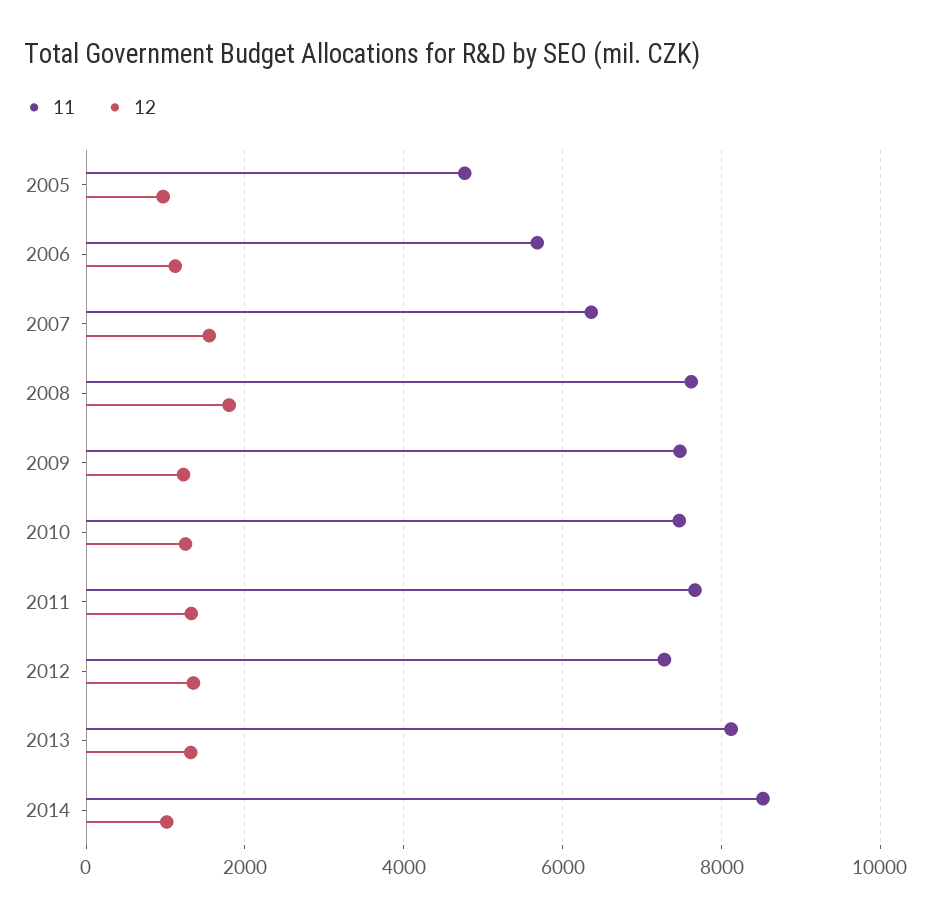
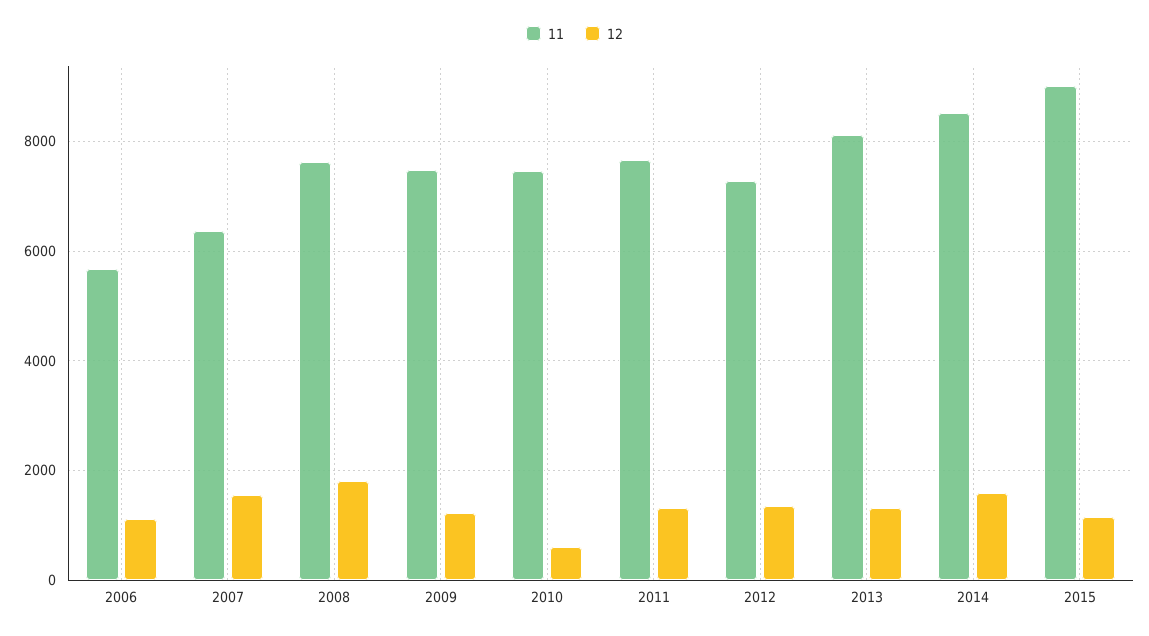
11, 2005: 4800 -> none
12, 2005: 1000 -> none
12, 2010: 1200 -> 600
12, 2014: 1000 -> 1600
11, 2015: none -> 9000
12, 2015: none -> 1200

